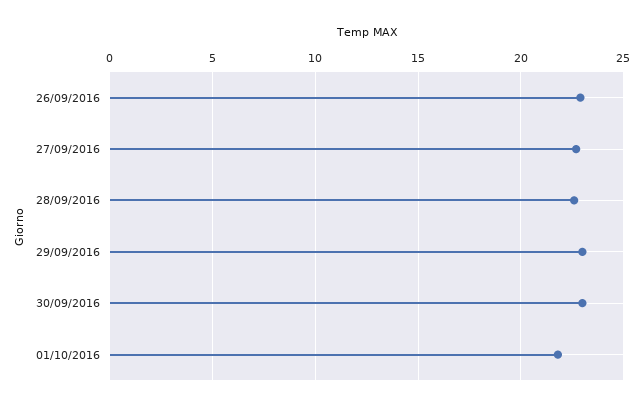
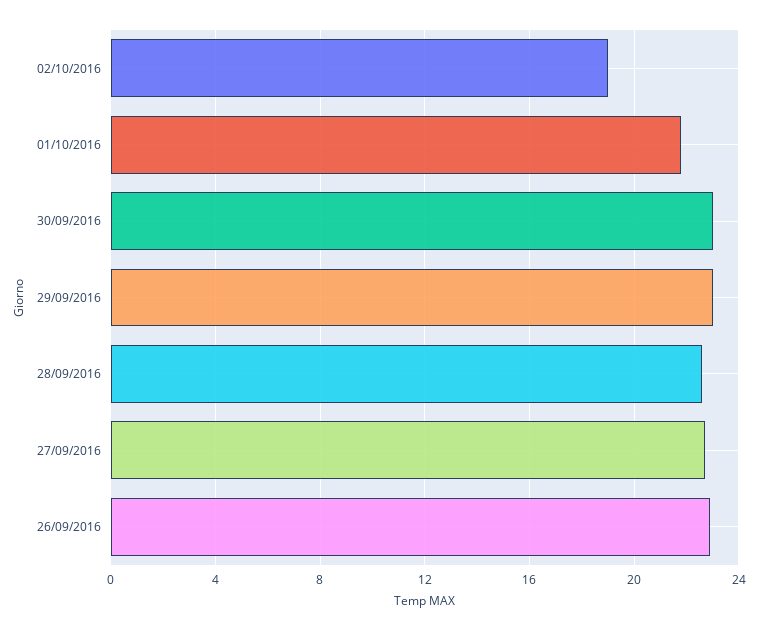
02/10/2016: none -> 19

